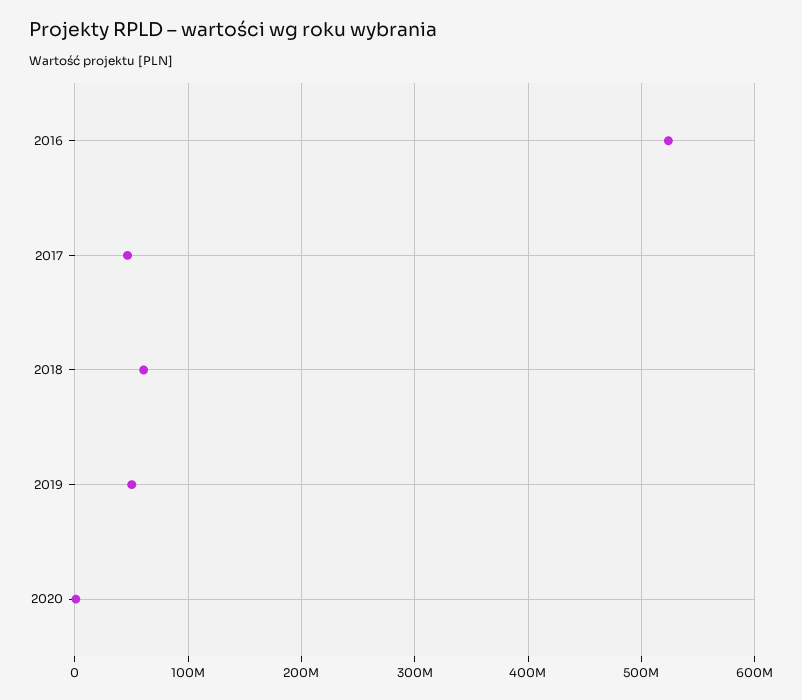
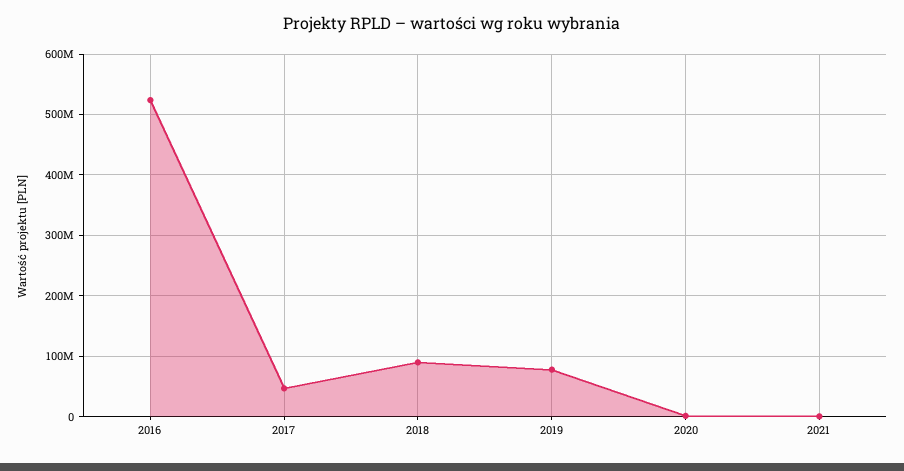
2018: 60000000 -> 90000000
2019: 50000000 -> 80000000
2021: none -> 0

